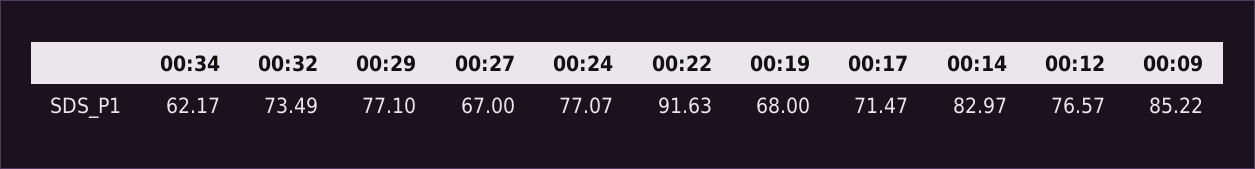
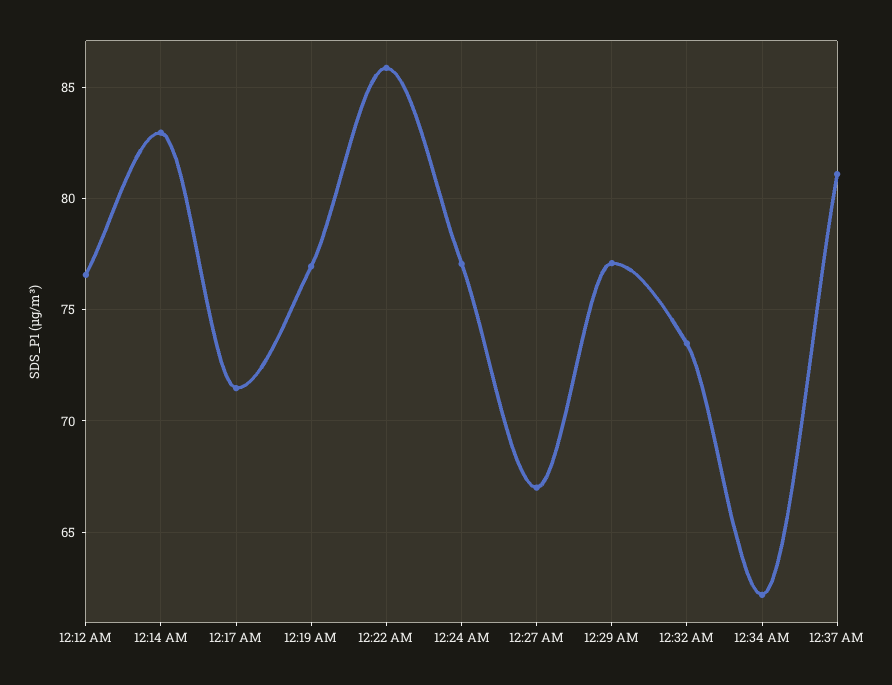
00:22: 91.63 -> 86
00:19: 68 -> 77
00:09: 85.22 -> none
12:37 AM: none -> 81

